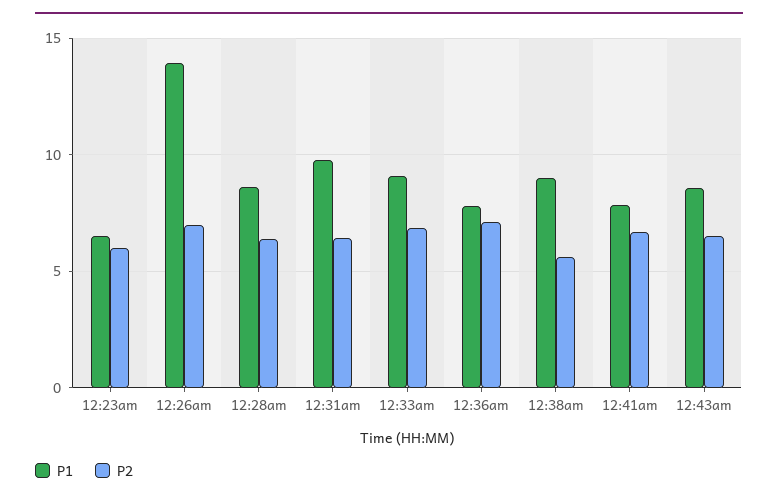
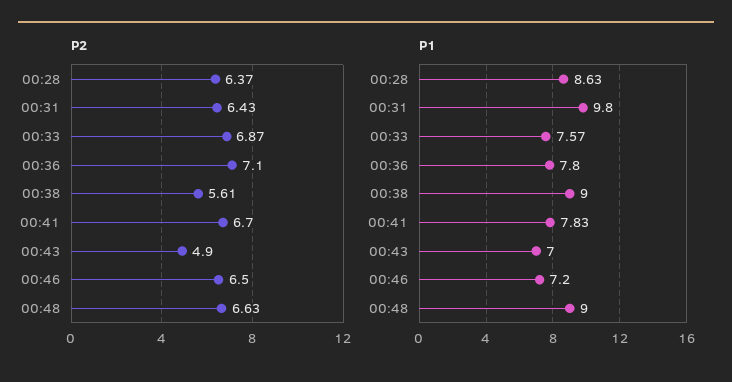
P1, 12:23am: 6.5 -> none
P2, 12:23am: 6 -> none
P1, 12:26am: 14 -> none
P2, 12:26am: 7 -> none
P1, 12:33am: 9 -> 7.57
P1, 12:43am: 8.5 -> 7
P2, 12:43am: 6.5 -> 4.9
P2, 00:46: none -> 6.5
P2, 00:48: none -> 6.63
P1, 00:46: none -> 7.2
P1, 00:48: none -> 9

